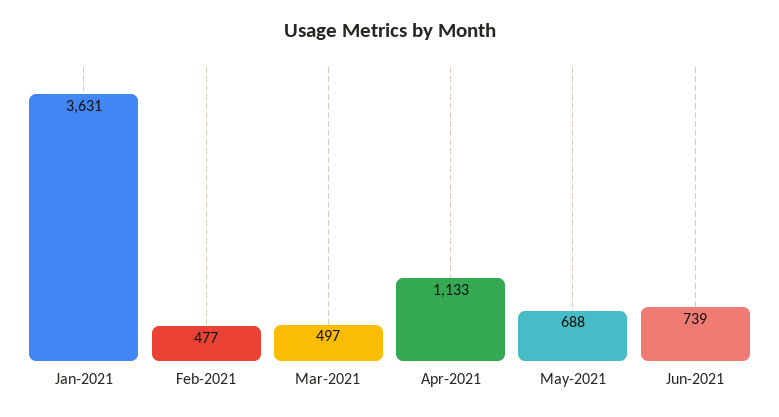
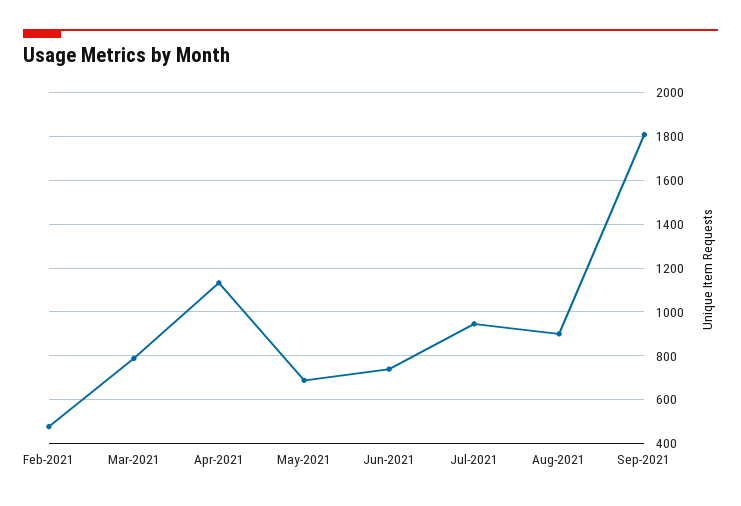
Jan-2021: 3631 -> none
Mar-2021: 497 -> 800
Jul-2021: none -> 950
Aug-2021: none -> 900
Sep-2021: none -> 1800

